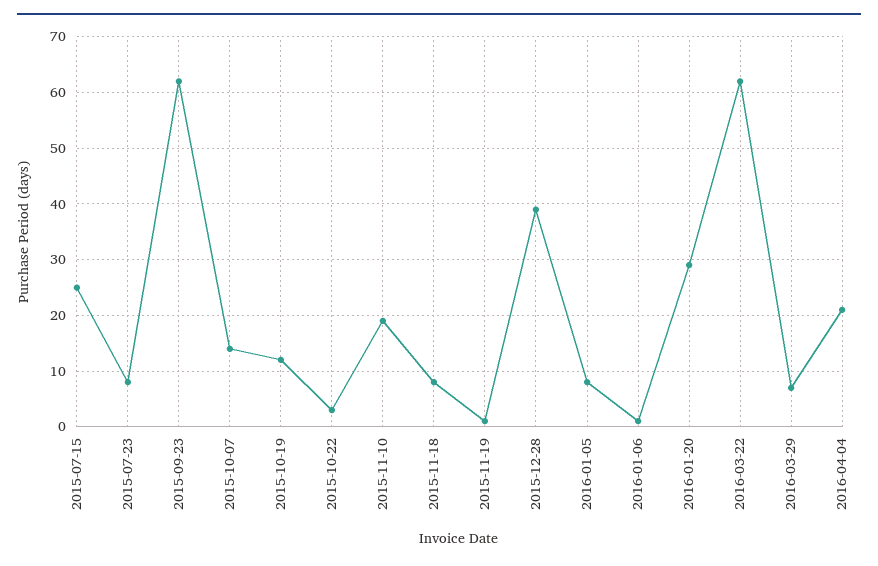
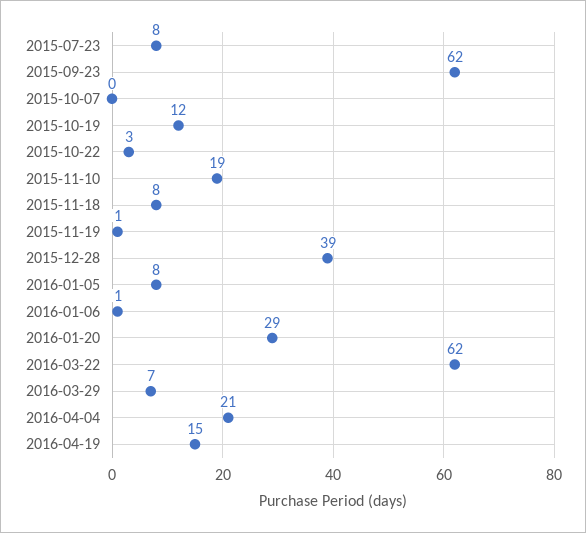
2015-07-15: 25 -> none
2015-10-07: 15 -> 0
2016-04-19: none -> 15

